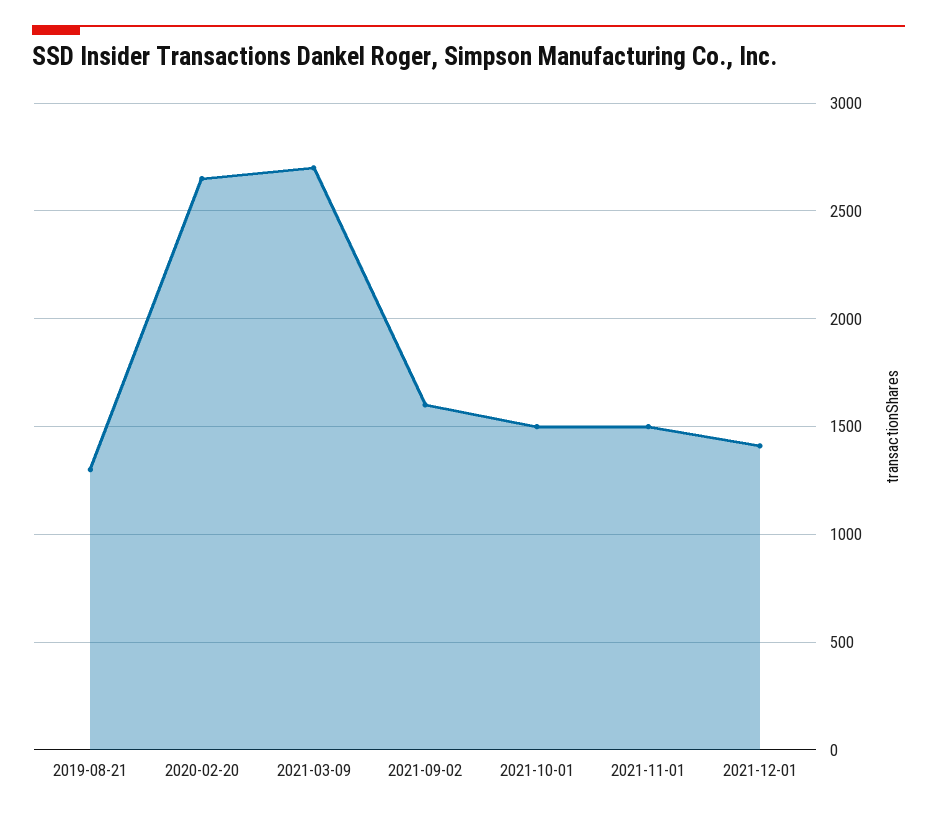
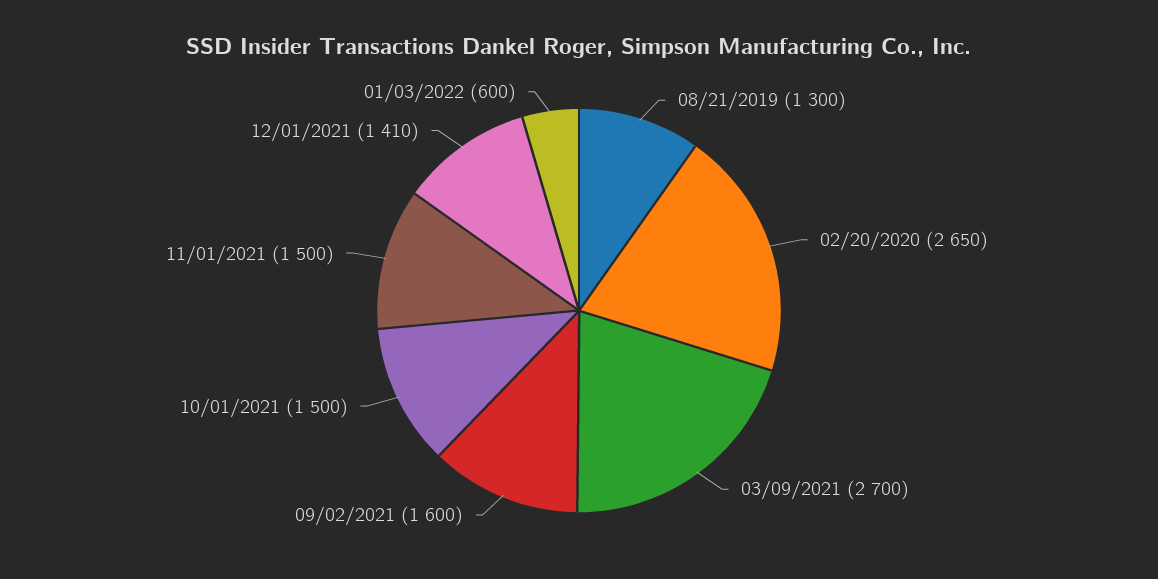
01/03/2022: none -> 600

